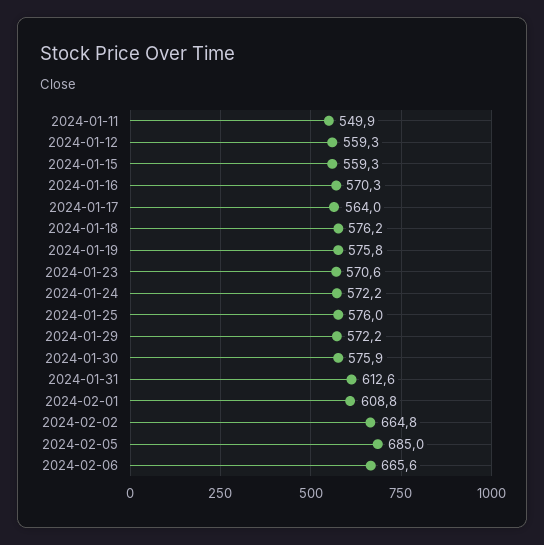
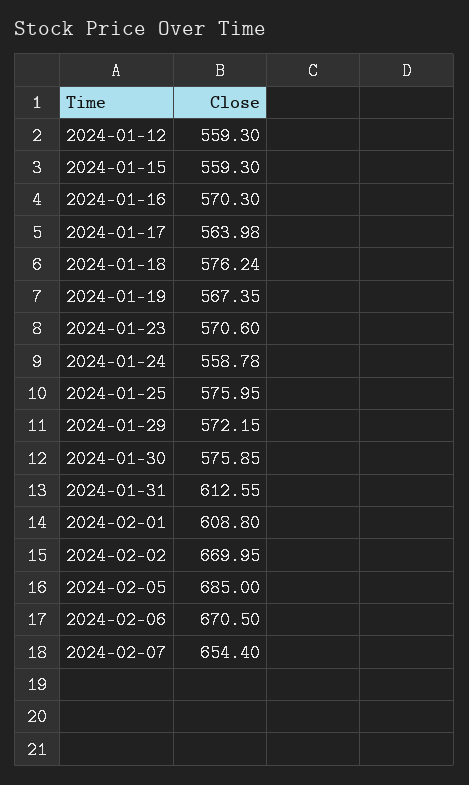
2024-01-11: 549.9 -> none
2024-01-19: 575.8 -> 567.35
2024-01-24: 572.2 -> 558.78
2024-02-02: 664.8 -> 669.95
2024-02-06: 665.6 -> 670.5
2024-02-07: none -> 654.4

